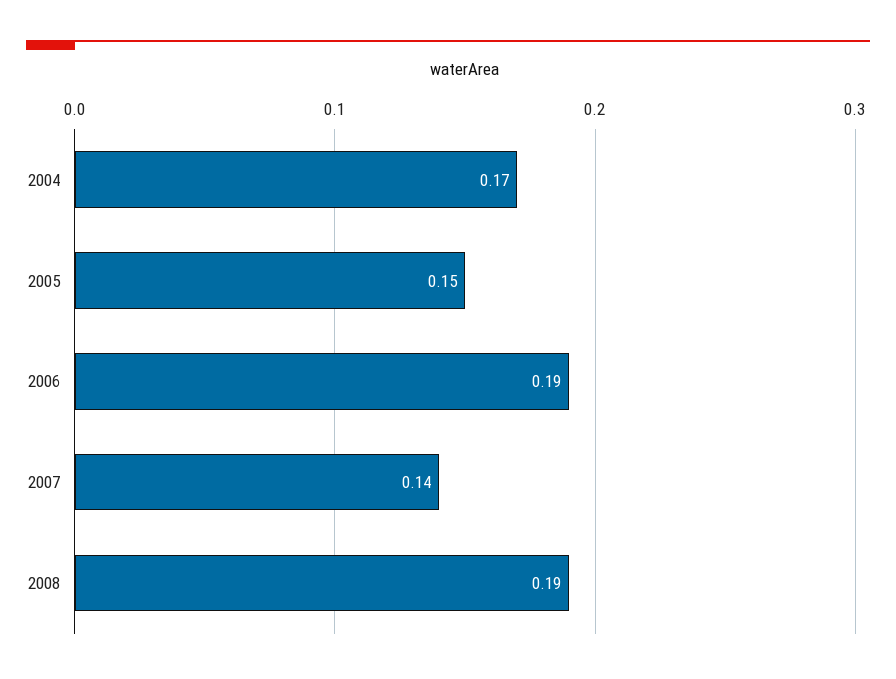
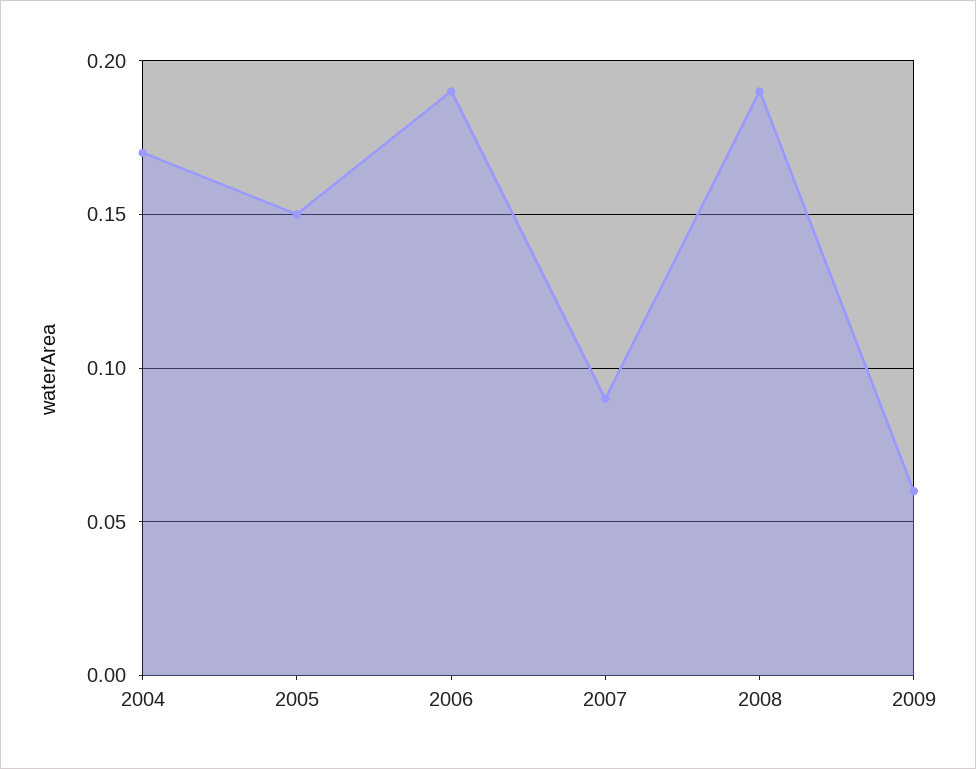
2007: 0.14 -> 0.09
2009: none -> 0.06

